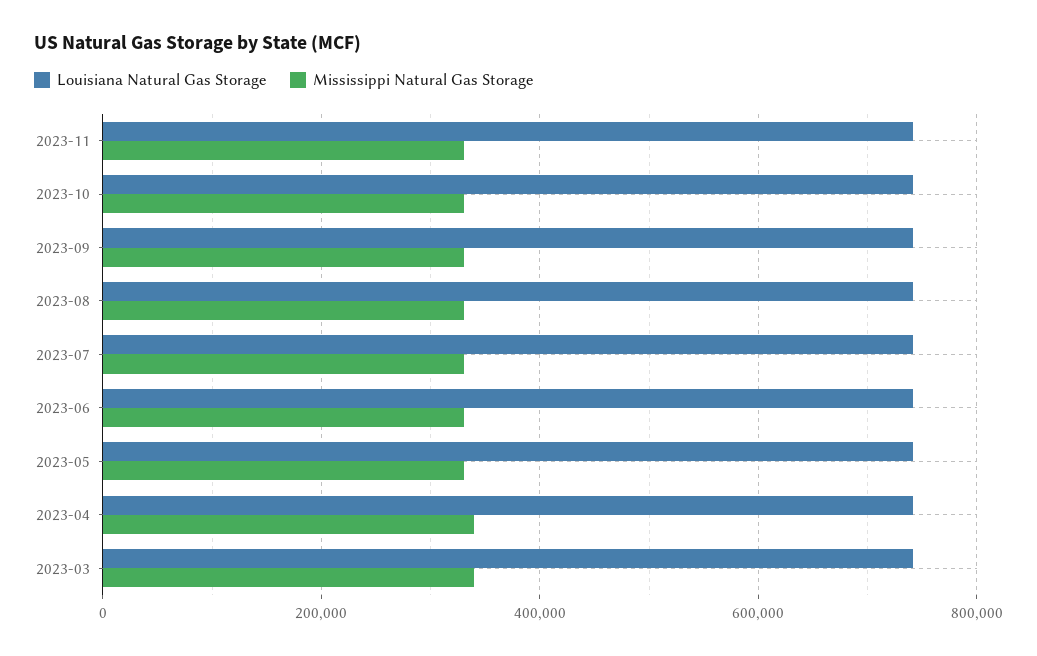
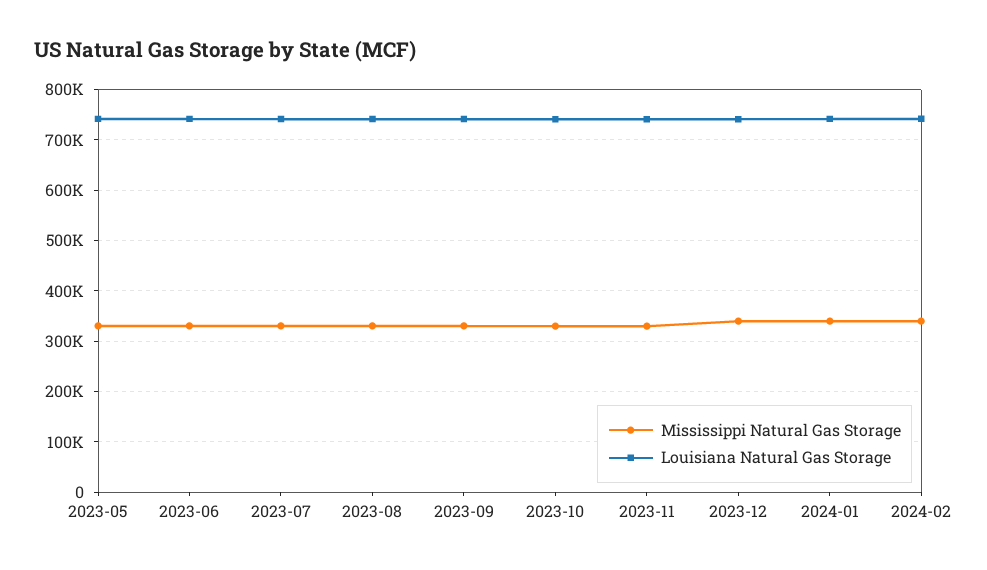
Louisiana Natural Gas Storage, 2023-04: 740000 -> none
Mississippi Natural Gas Storage, 2023-04: 340000 -> none
Louisiana Natural Gas Storage, 2023-03: 740000 -> none
Mississippi Natural Gas Storage, 2023-03: 340000 -> none
Mississippi Natural Gas Storage, 2023-12: none -> 340000
Louisiana Natural Gas Storage, 2023-12: none -> 740000
Mississippi Natural Gas Storage, 2024-01: none -> 340000
Louisiana Natural Gas Storage, 2024-01: none -> 740000
Mississippi Natural Gas Storage, 2024-02: none -> 340000
Louisiana Natural Gas Storage, 2024-02: none -> 740000

